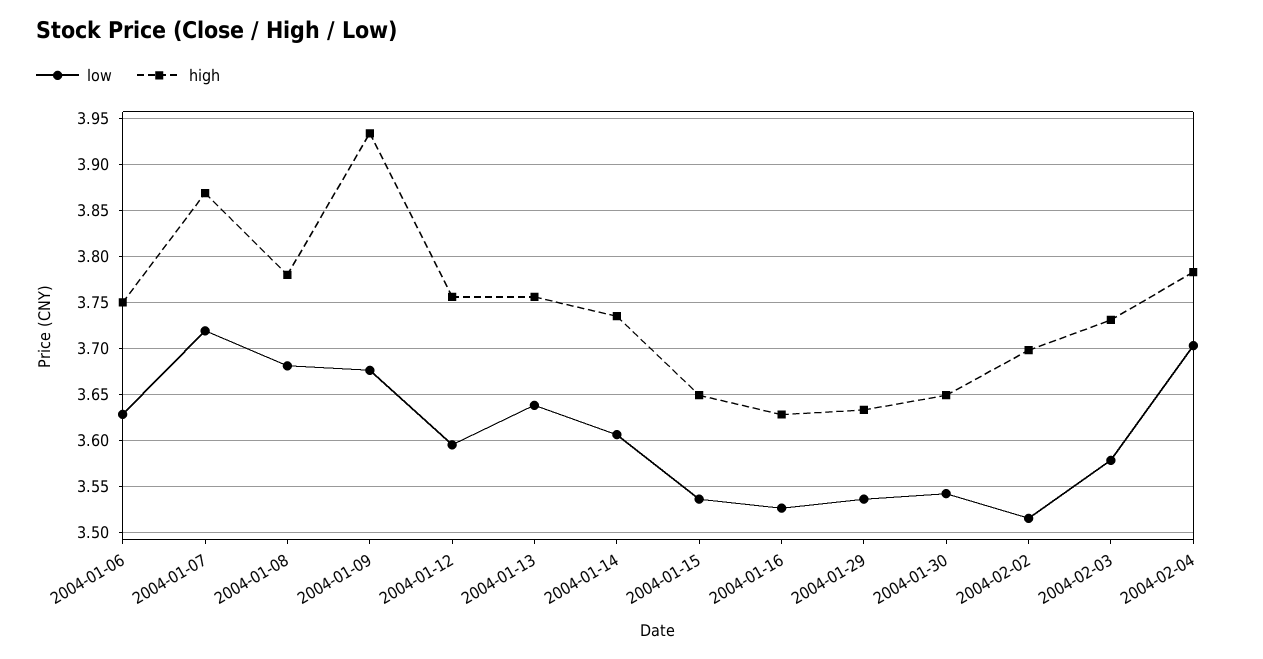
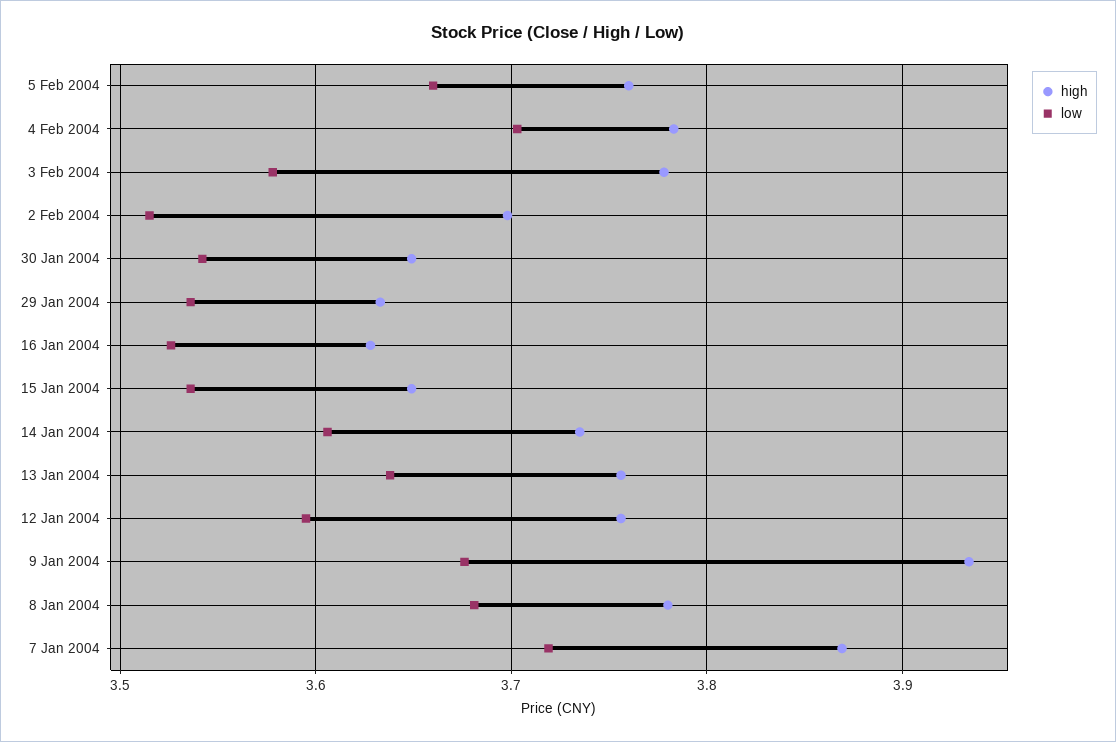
low, 2004-01-06: 3.63 -> none
high, 2004-01-06: 3.75 -> none
high, 2004-02-03: 3.73 -> 3.78
high, 5 Feb 2004: none -> 3.76
low, 5 Feb 2004: none -> 3.66

